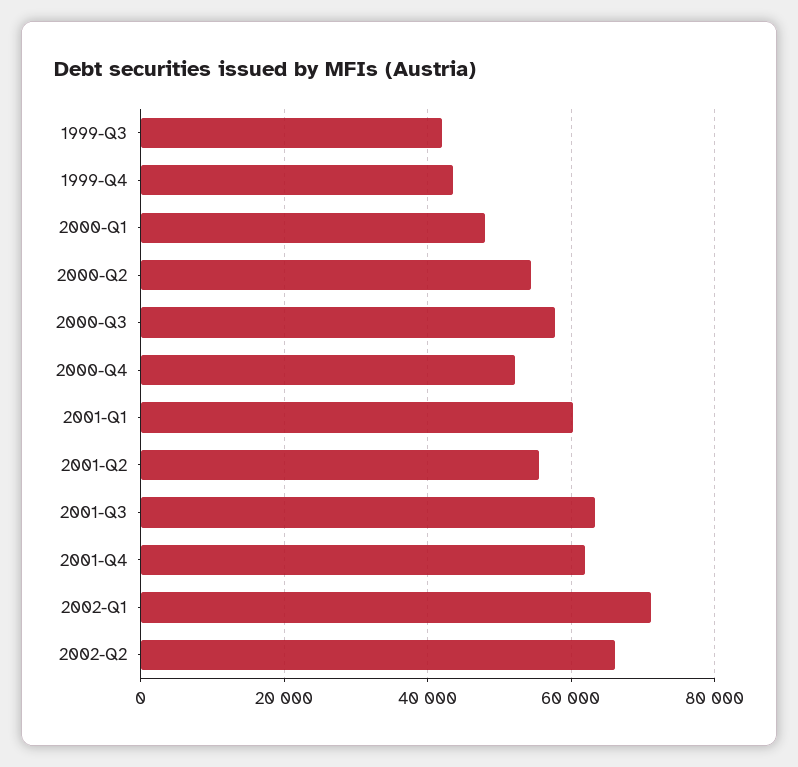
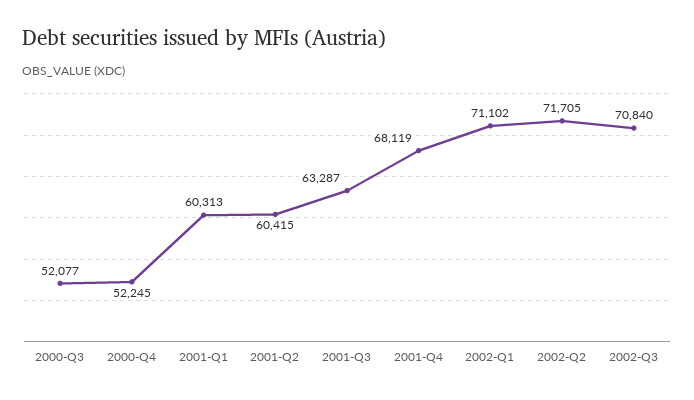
1999-Q3: 42000 -> none
1999-Q4: 44000 -> none
2000-Q1: 48000 -> none
2000-Q2: 54000 -> none
2000-Q3: 58000 -> 52077
2001-Q2: 56000 -> 60415
2001-Q4: 62000 -> 68119
2002-Q2: 66000 -> 71705
2002-Q3: none -> 70840

